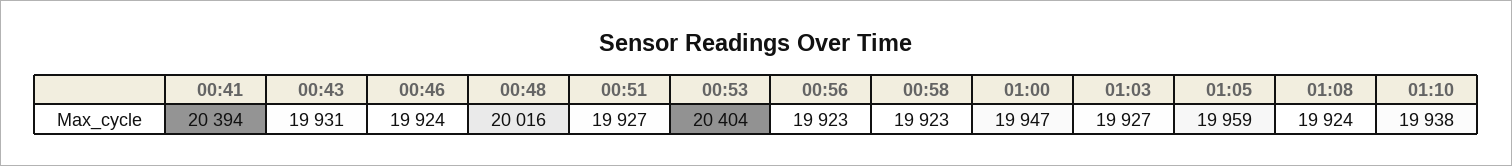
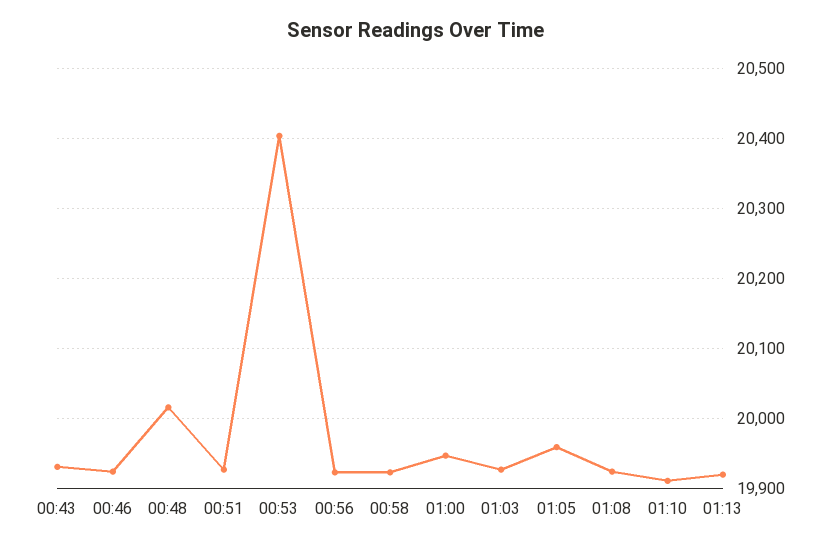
00:41: 20394 -> none
01:10: 19938 -> 19910
01:13: none -> 19920

